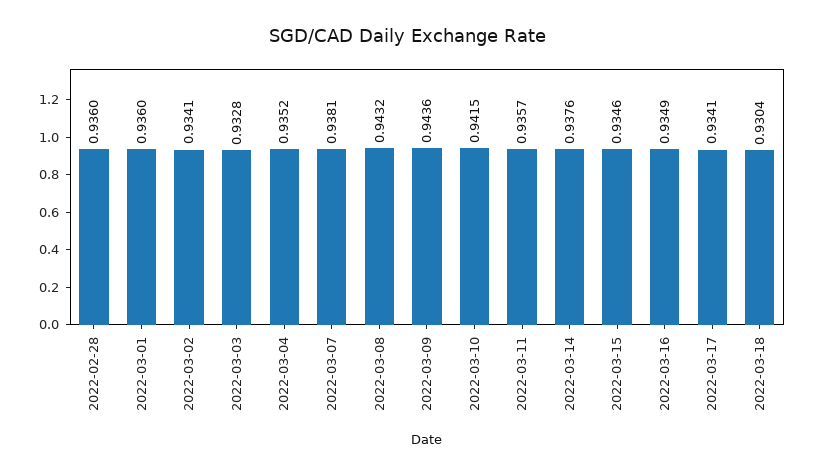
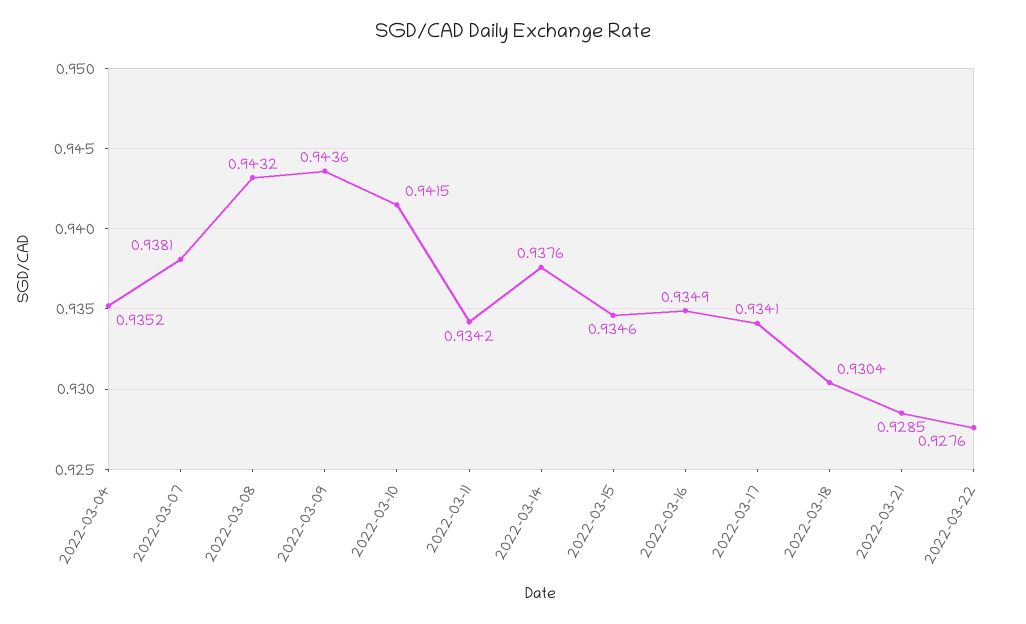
2022-02-28: 0.936 -> none
2022-03-01: 0.936 -> none
2022-03-02: 0.9341 -> none
2022-03-03: 0.9328 -> none
2022-03-11: 0.9357 -> 0.9342
2022-03-21: none -> 0.9285
2022-03-22: none -> 0.9276

